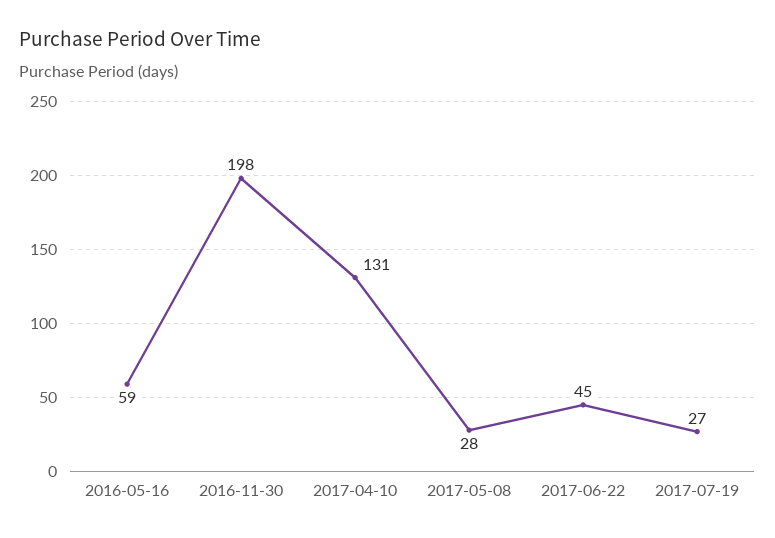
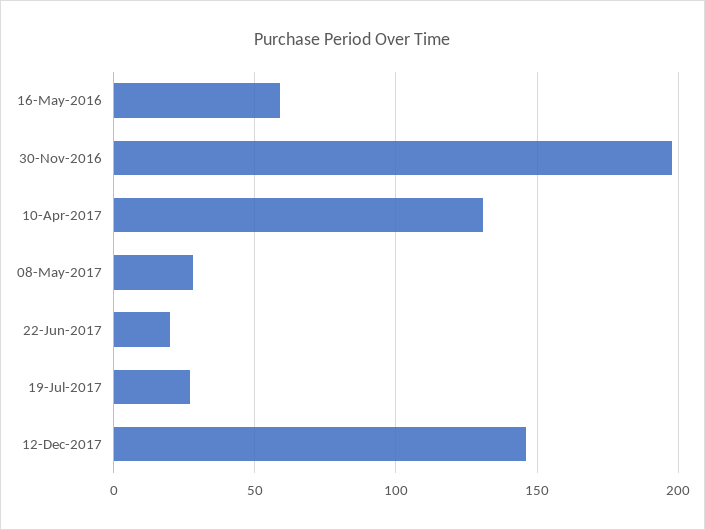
2017-06-22: 45 -> 20
12-Dec-2017: none -> 145

